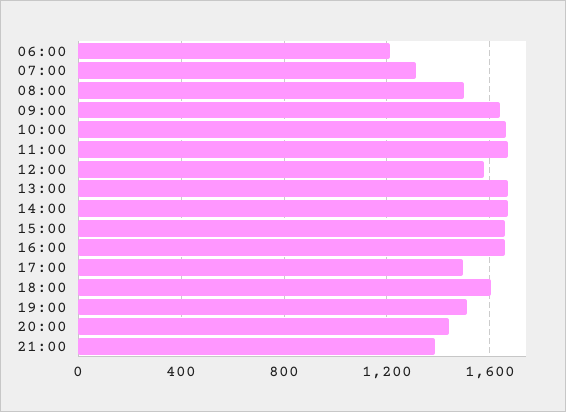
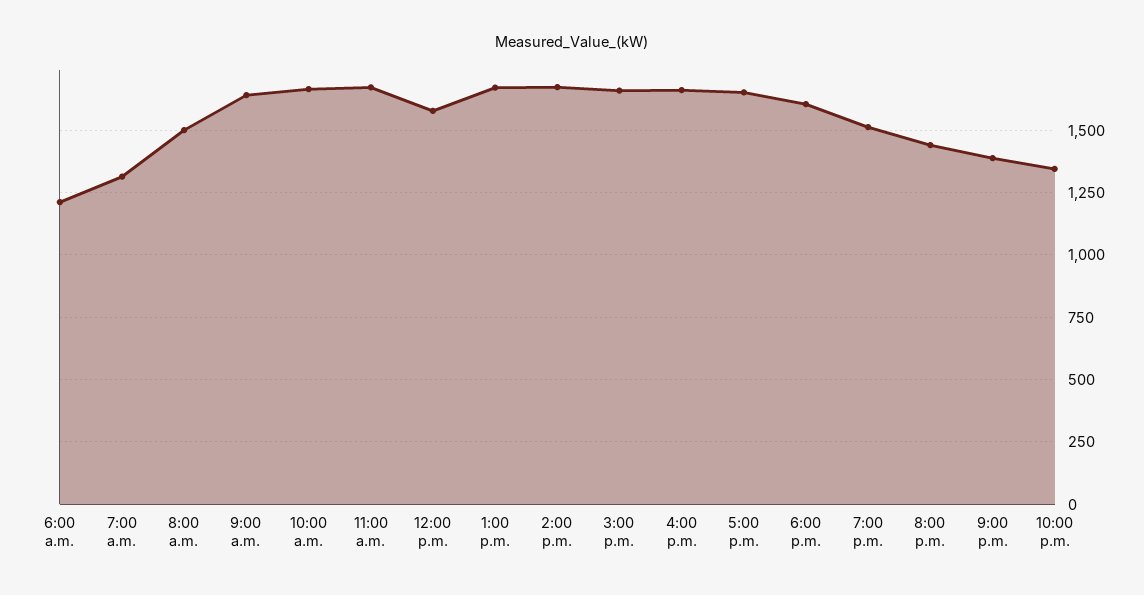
17:00: 1500 -> 1650
10:00 p.m.: none -> 1350

